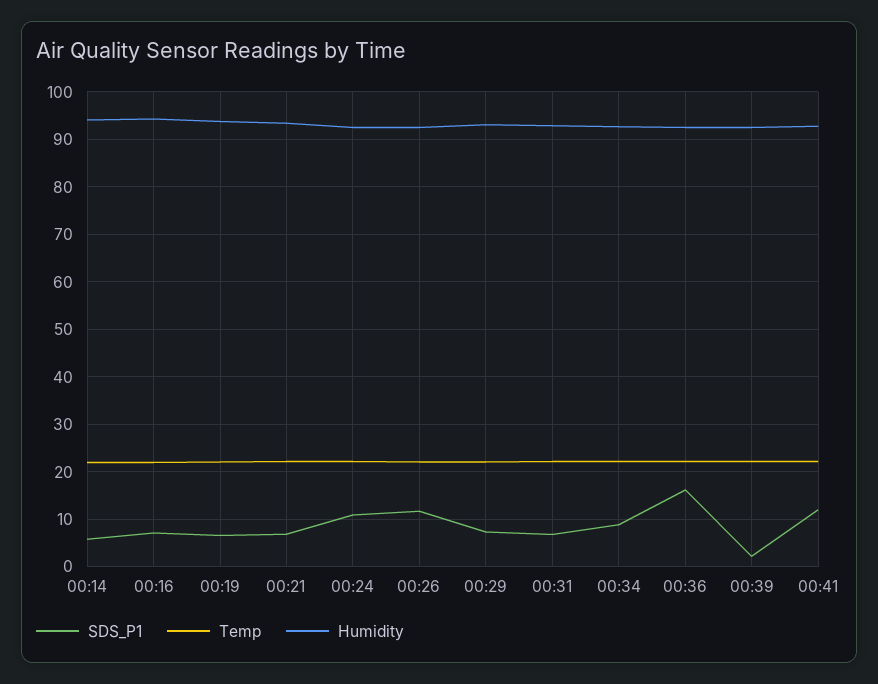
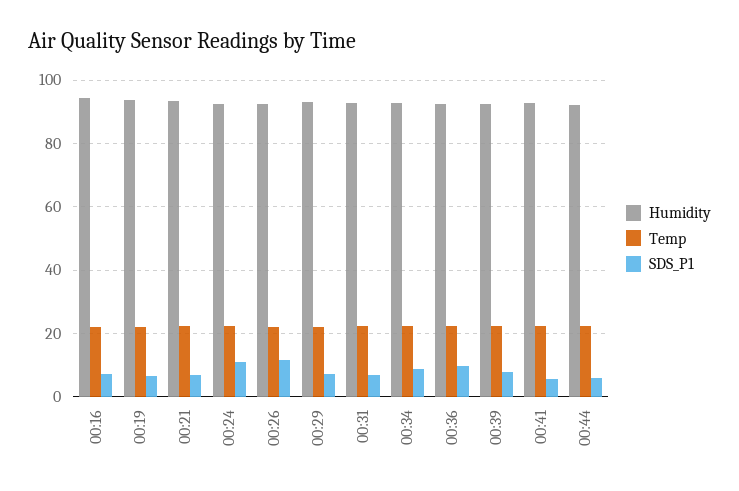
SDS_P1, 00:14: 6 -> none
Temp, 00:14: 22 -> none
Humidity, 00:14: 94 -> none
SDS_P1, 00:36: 16 -> 10
SDS_P1, 00:39: 2 -> 8
SDS_P1, 00:41: 12 -> 6
Humidity, 00:44: none -> 92
Temp, 00:44: none -> 22
SDS_P1, 00:44: none -> 6

